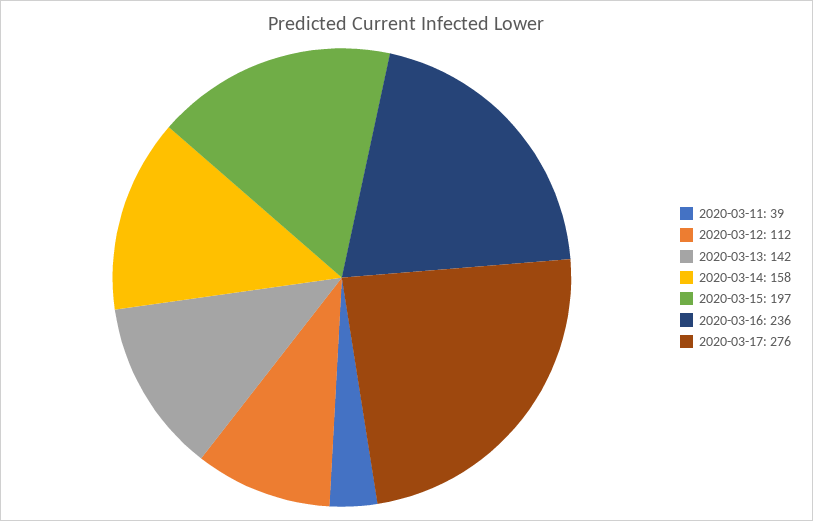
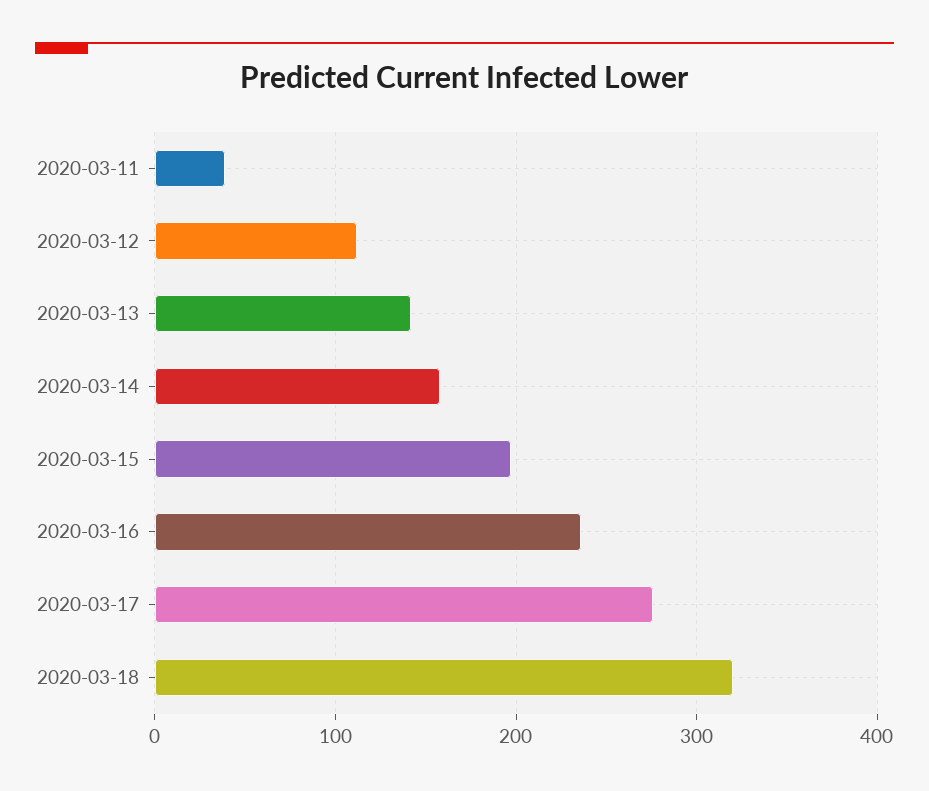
2020-03-18: none -> 320

